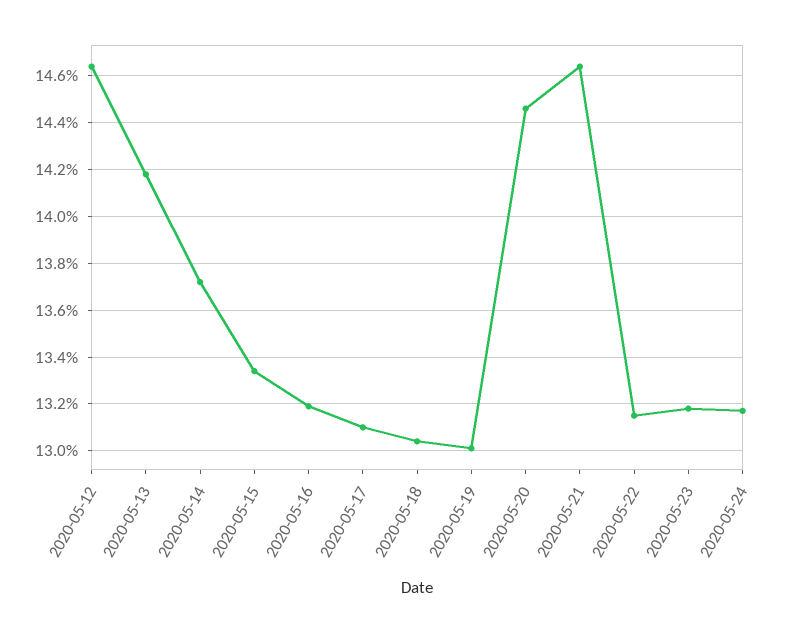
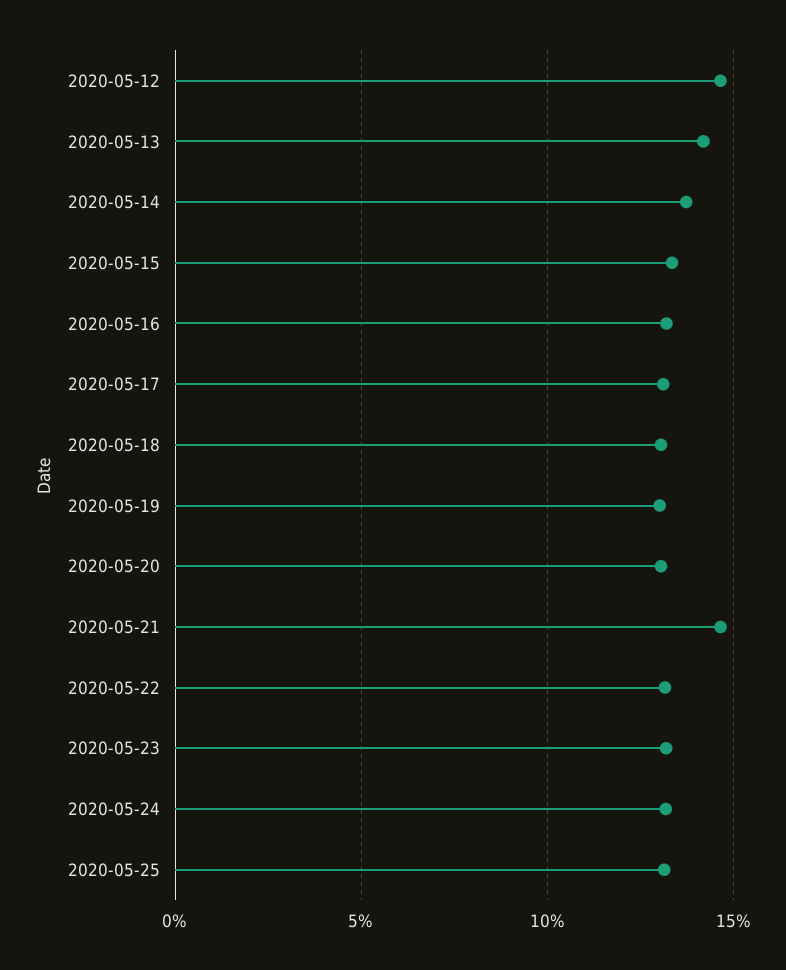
2020-05-20: 14.45 -> 13
2020-05-25: none -> 13

